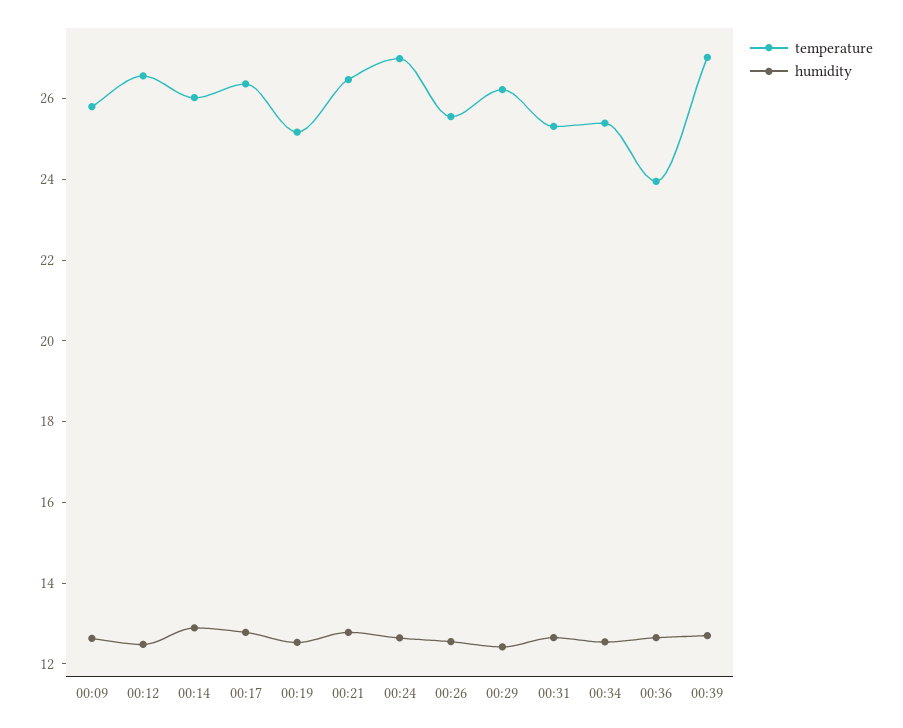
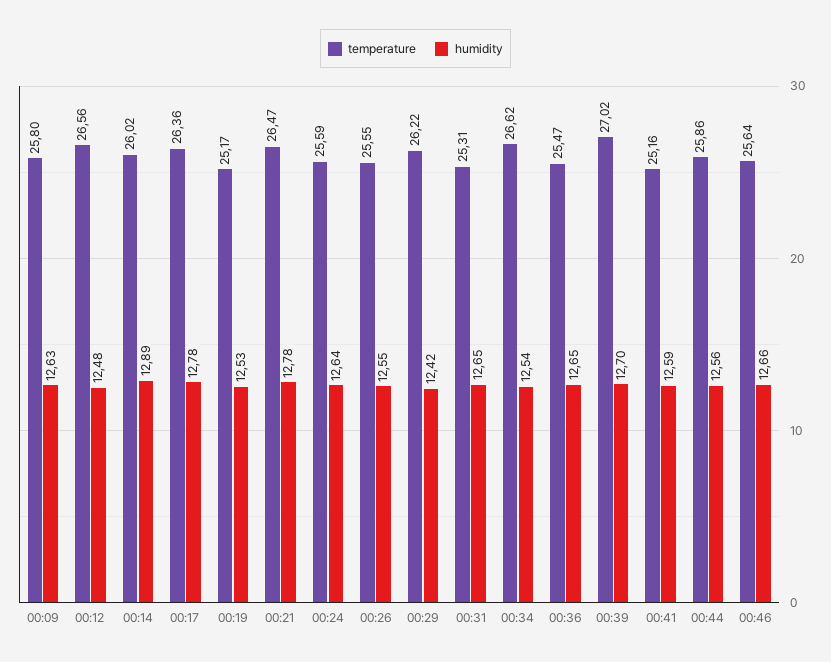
temperature, 00:24: 27 -> 25.59
temperature, 00:34: 25.5 -> 26.62
temperature, 00:36: 24 -> 25.47
temperature, 00:41: none -> 25.16
humidity, 00:41: none -> 12.59
temperature, 00:44: none -> 25.86
humidity, 00:44: none -> 12.56
temperature, 00:46: none -> 25.64
humidity, 00:46: none -> 12.66

